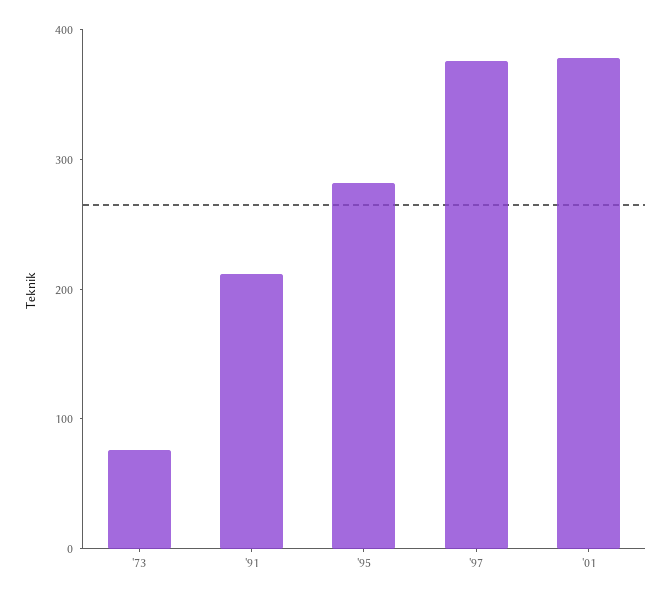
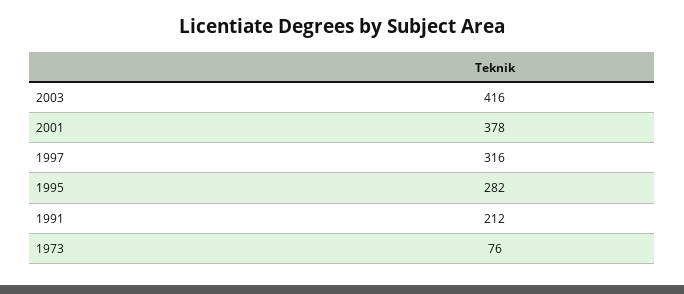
'97: 380 -> 316
2003: none -> 416

